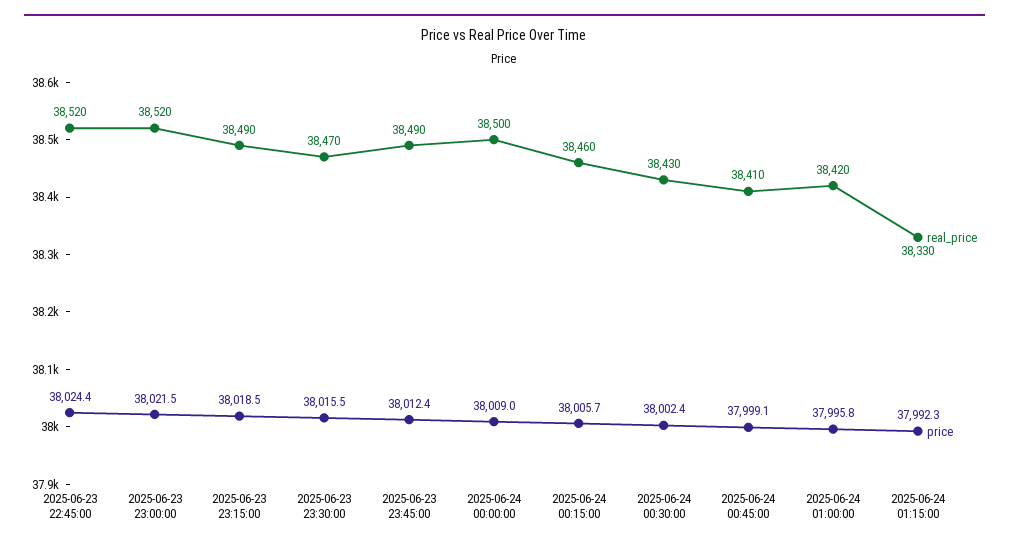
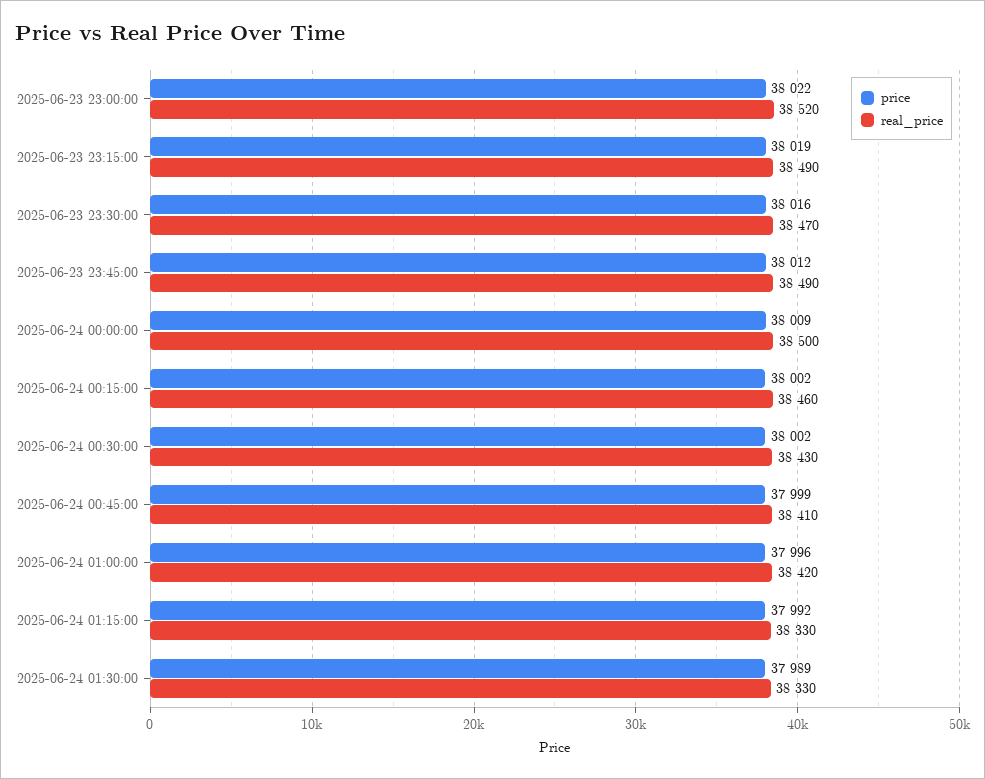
real_price, 2025-06-23 22:45:00: 38520 -> none
price, 2025-06-23 22:45:00: 38024.4 -> none
price, 2025-06-24 00:15:00: 38005.7 -> 38002
price, 2025-06-24 01:30:00: none -> 37989
real_price, 2025-06-24 01:30:00: none -> 38330

